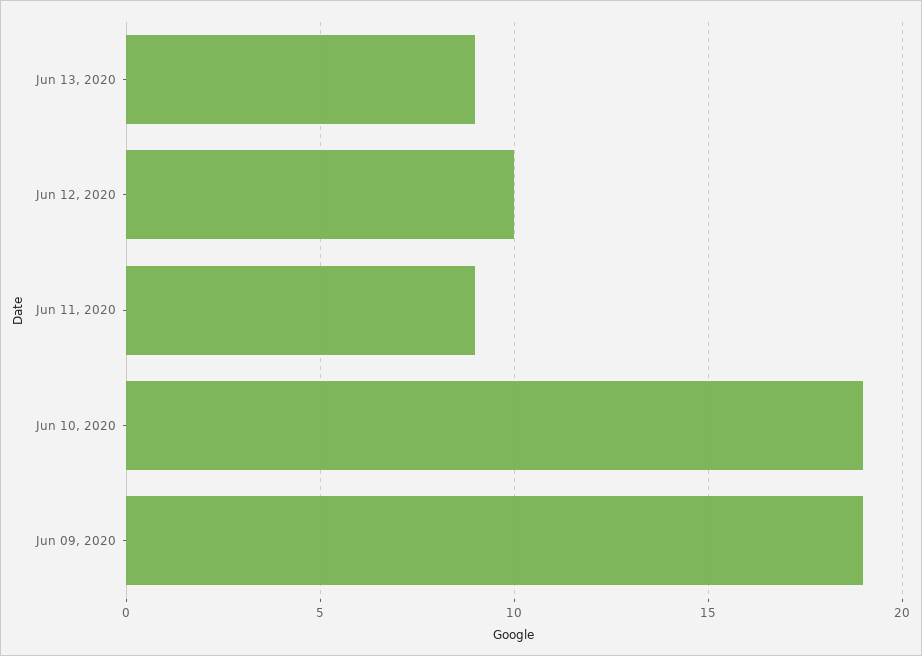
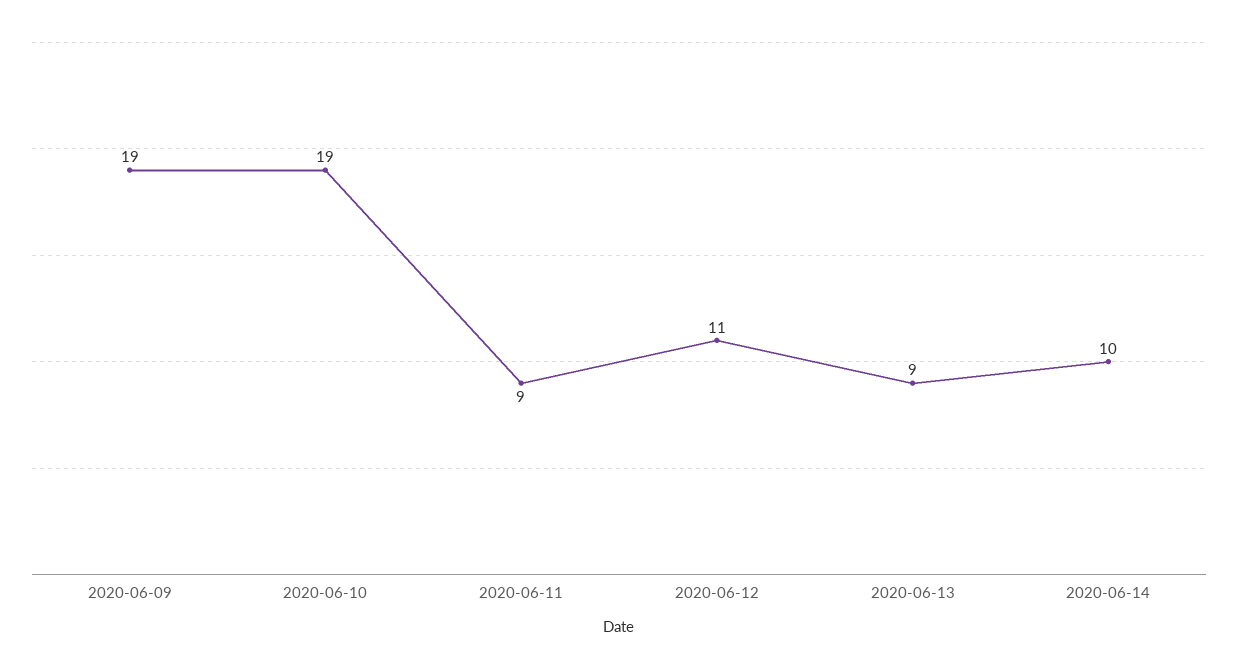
Jun 12, 2020: 10 -> 11
2020-06-14: none -> 10

